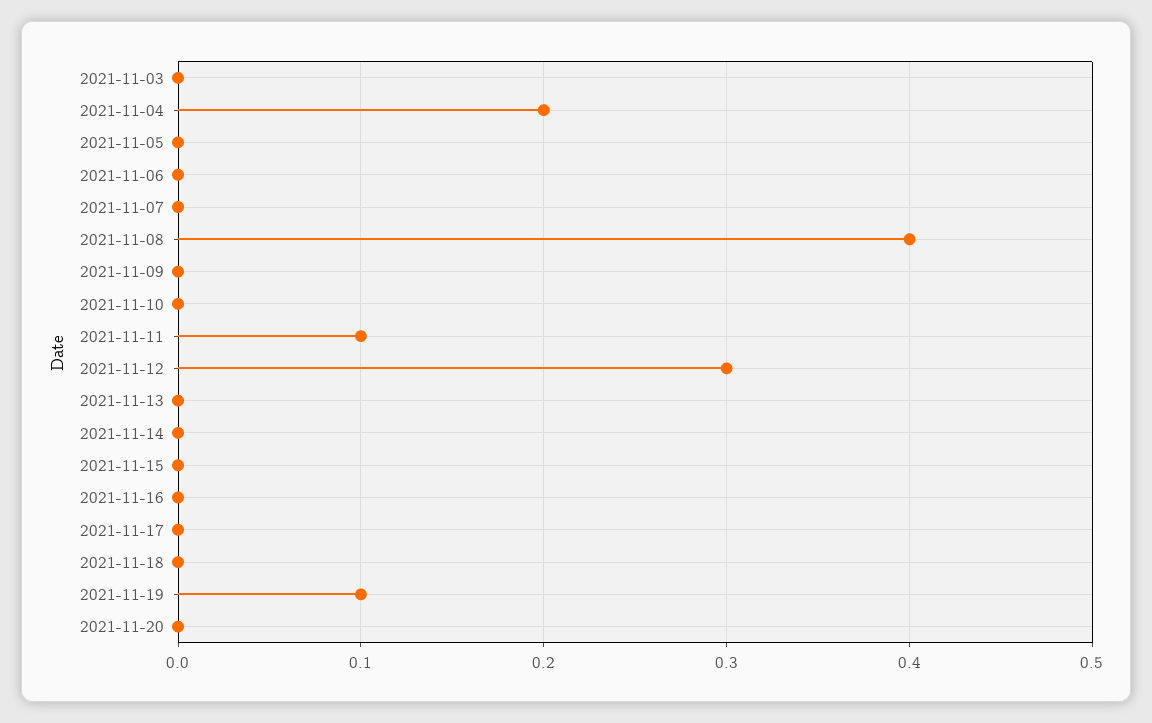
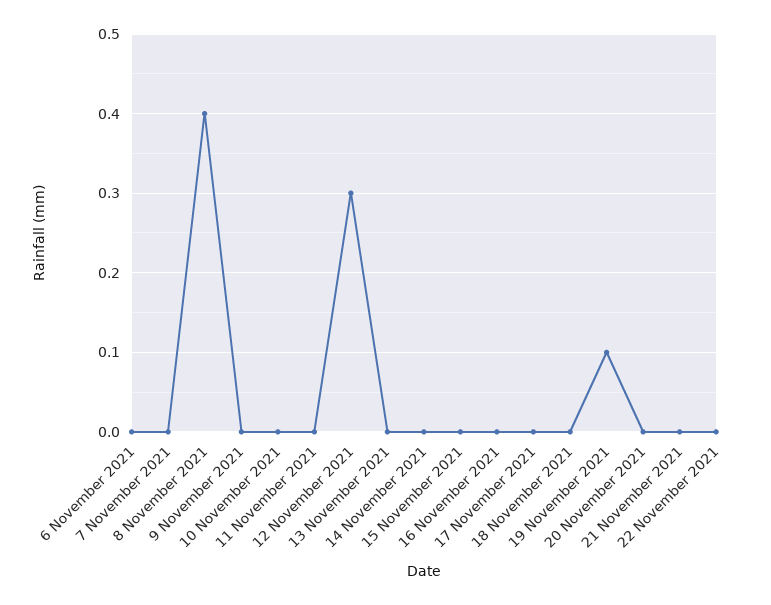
2021-11-03: 0 -> none
2021-11-04: 0.2 -> none
2021-11-05: 0 -> none
2021-11-11: 0.1 -> 0
21 November 2021: none -> 0
22 November 2021: none -> 0

